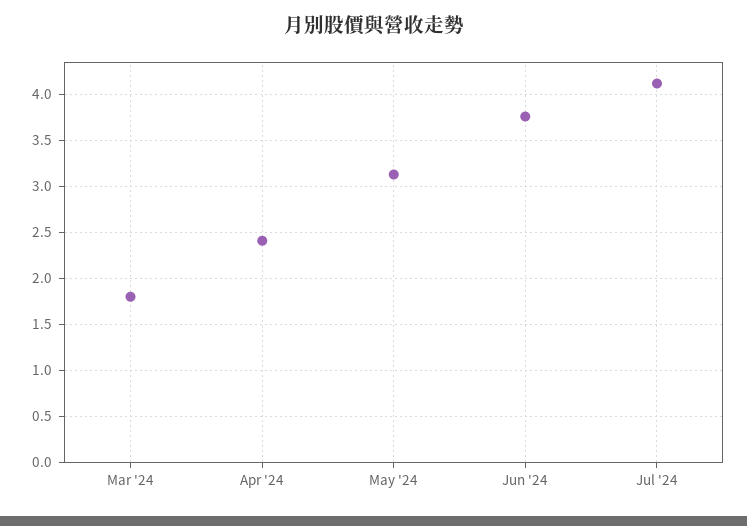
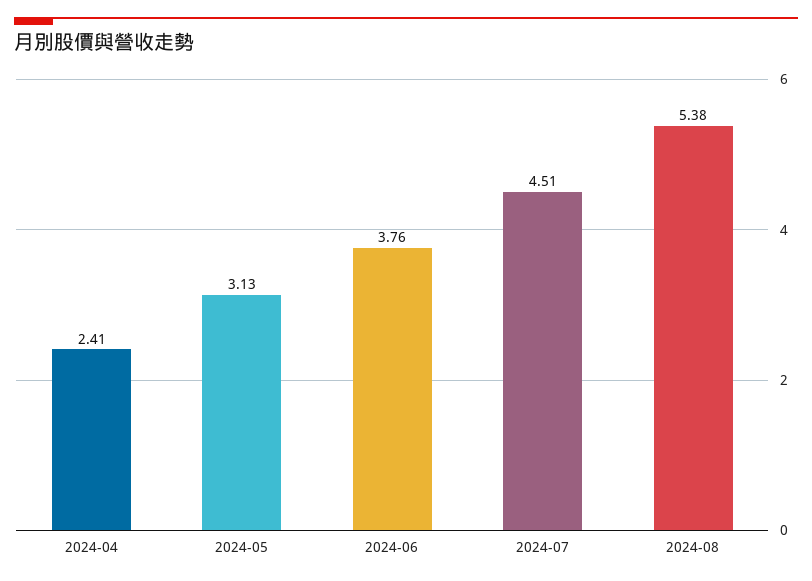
Mar '24: 1.8 -> none
Jul '24: 4.1 -> 4.51
2024-08: none -> 5.38

